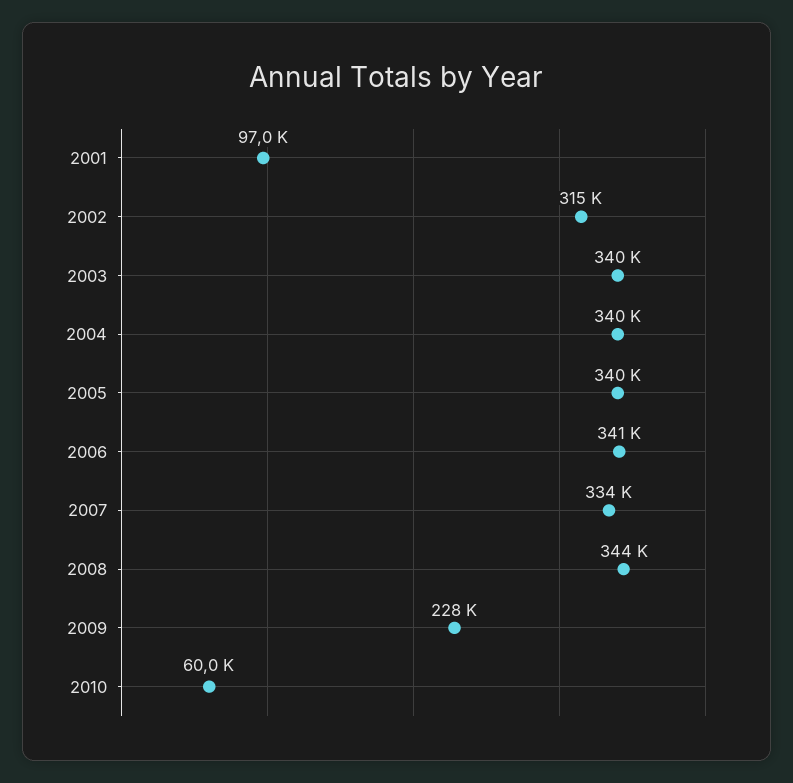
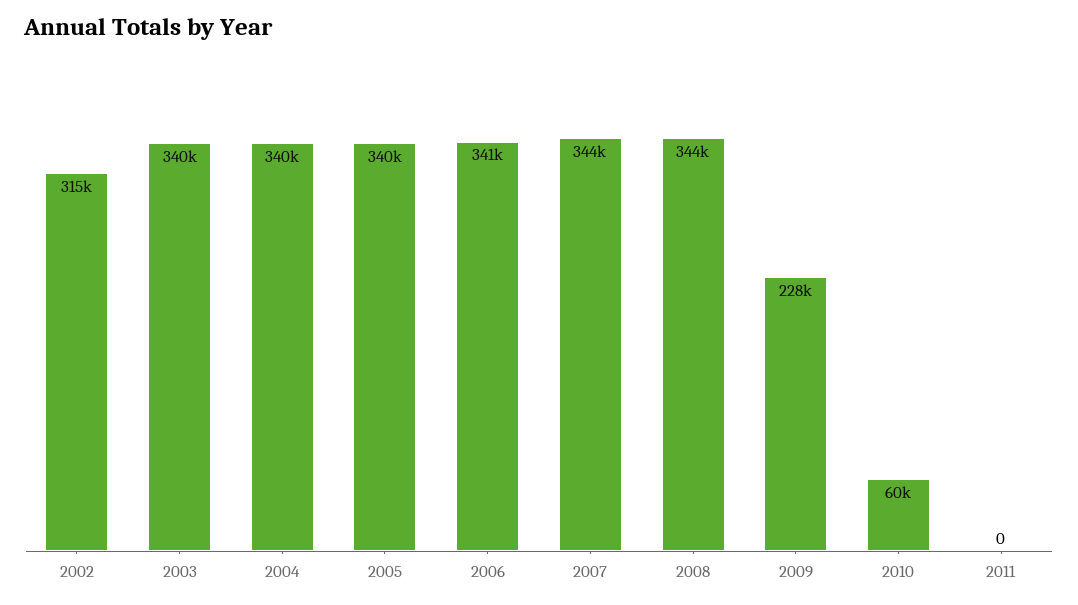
2001: 97000 -> none
2007: 334000 -> 344000
2011: none -> 0

